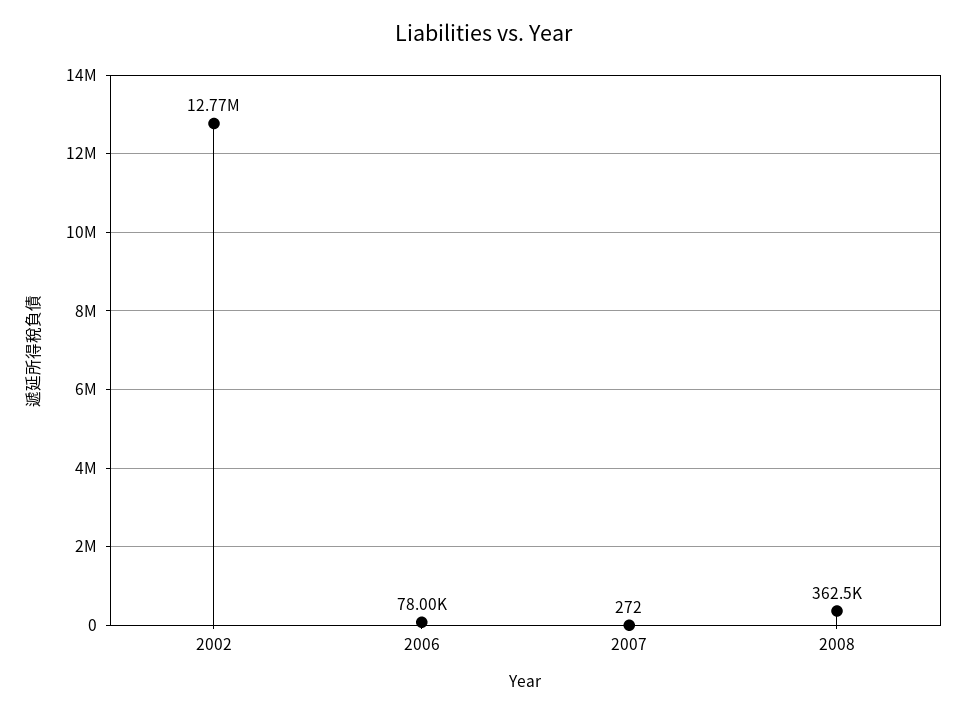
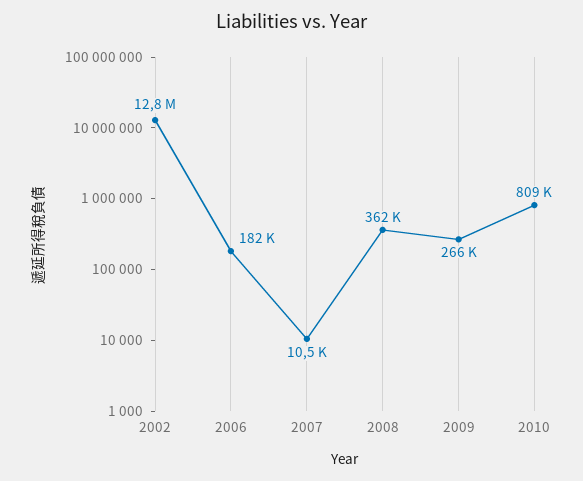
2006: 78000 -> 182000
2007: 272 -> 10500
2009: none -> 266000
2010: none -> 809000

